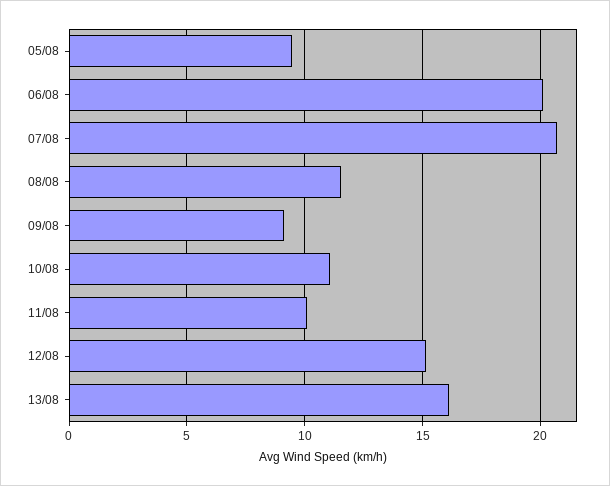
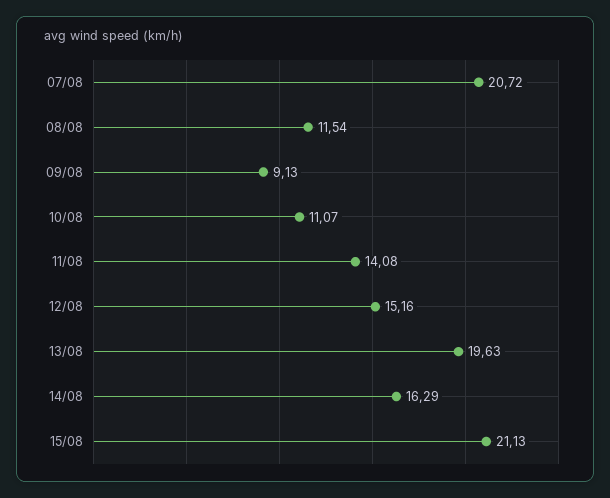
05/08: 9.5 -> none
06/08: 20 -> none
11/08: 10 -> 14.08
13/08: 16 -> 19.63
14/08: none -> 16.29
15/08: none -> 21.13

